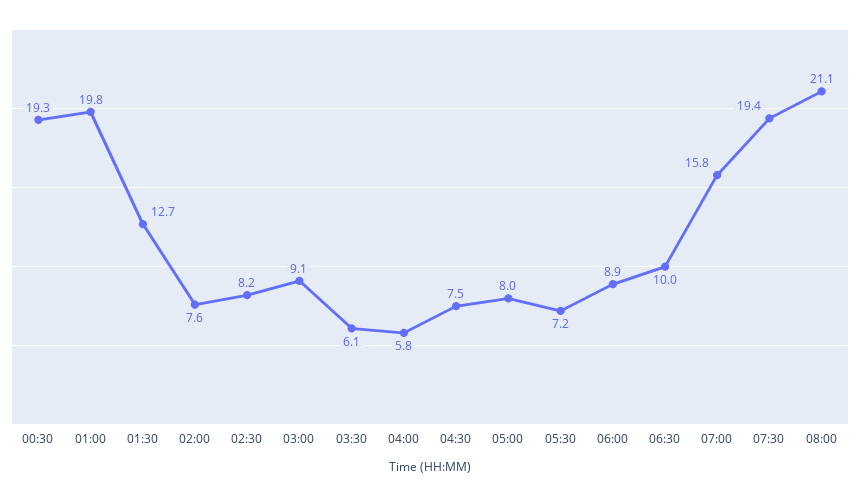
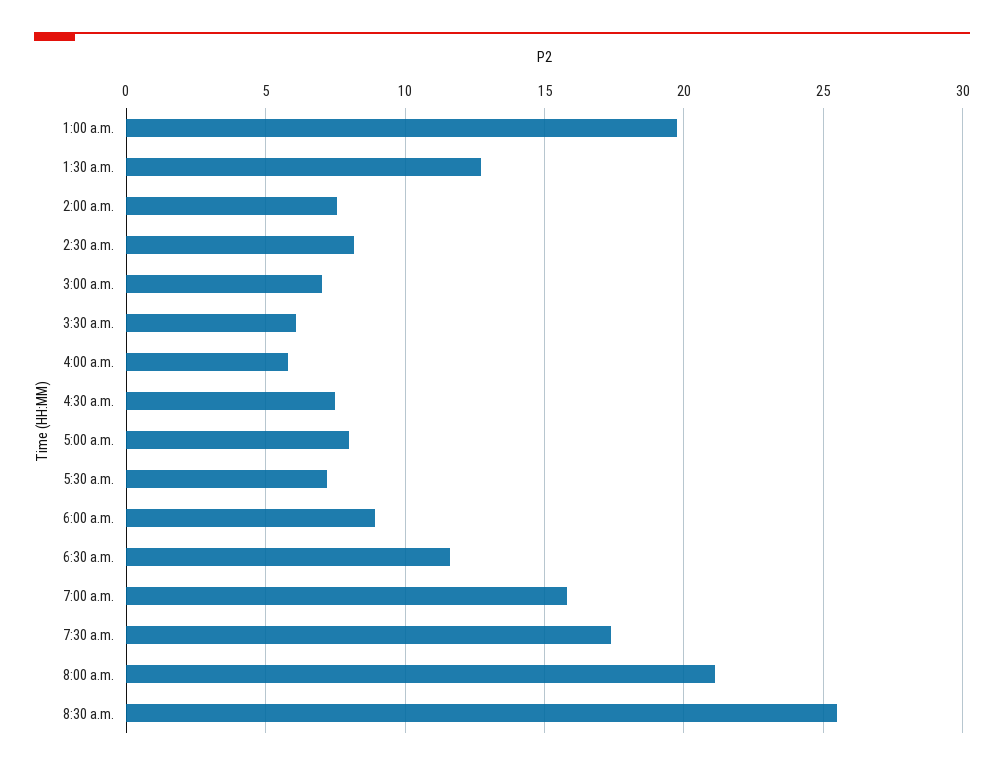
00:30: 19.3 -> none
03:00: 9.1 -> 7
06:30: 10 -> 11.5
07:30: 19.4 -> 17.5
8:30 a.m.: none -> 25.5

